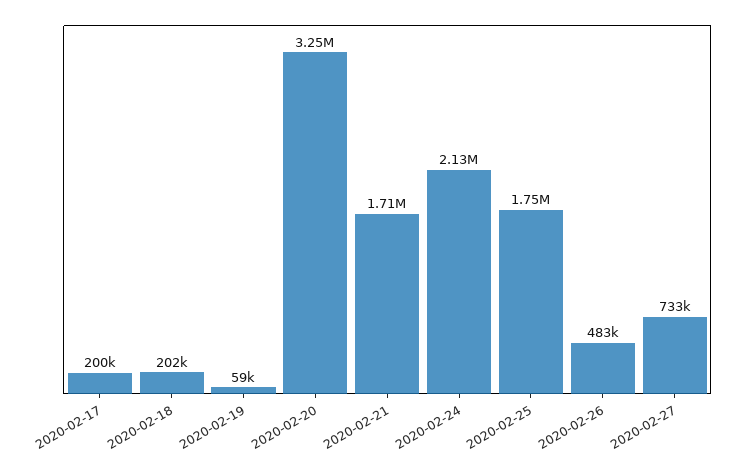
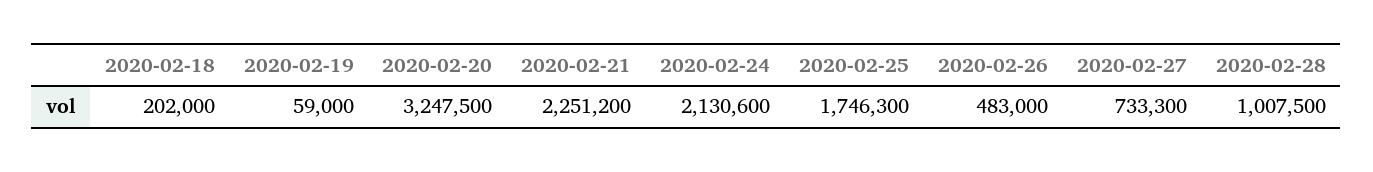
2020-02-17: 200000 -> none
2020-02-21: 1710000 -> 2251200
2020-02-28: none -> 1007500

